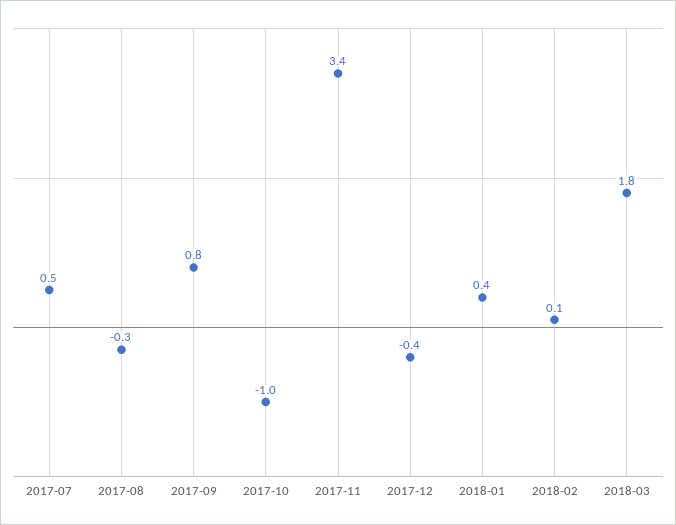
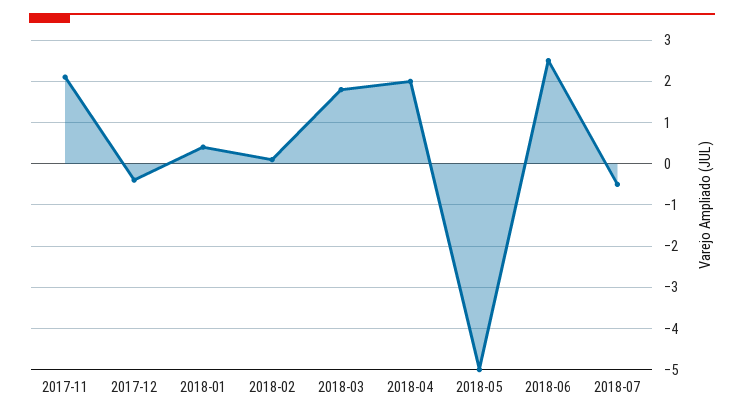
2017-07: 0.5 -> none
2017-08: -0.3 -> none
2017-09: 0.8 -> none
2017-10: -1 -> none
2017-11: 3.4 -> 2
2018-04: none -> 2
2018-05: none -> -5
2018-06: none -> 2.5
2018-07: none -> -0.5

